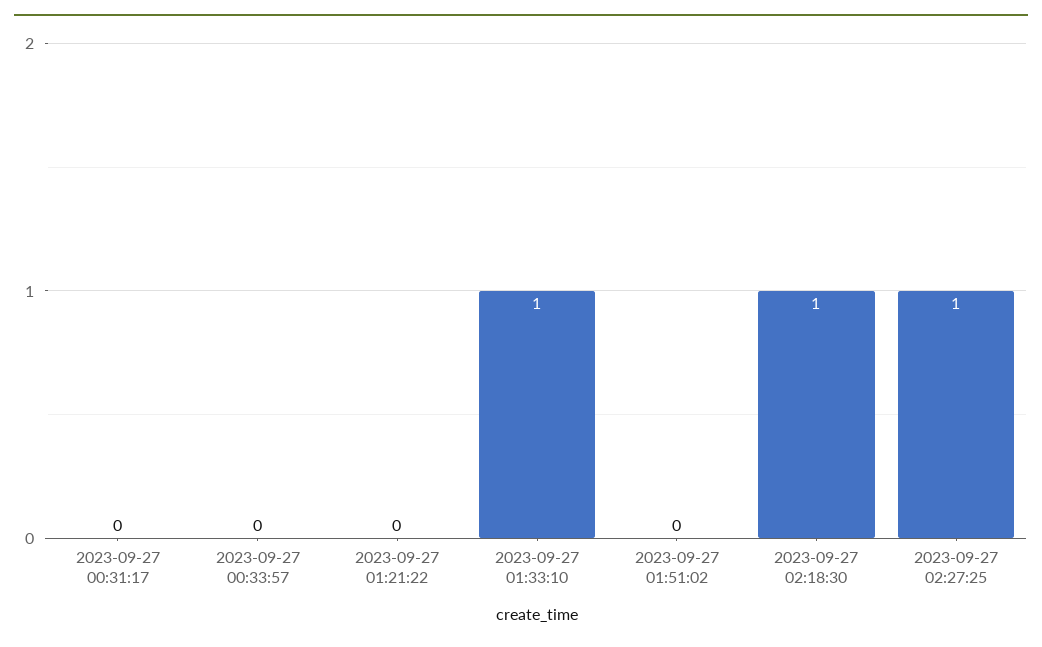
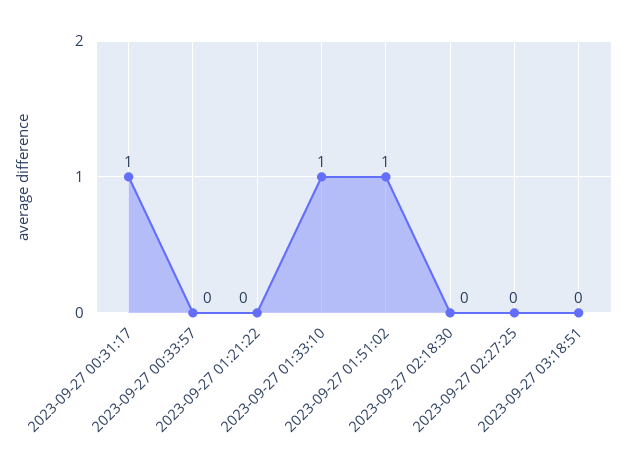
2023-09-27 00:31:17: 0 -> 1
2023-09-27 01:51:02: 0 -> 1
2023-09-27 02:18:30: 1 -> 0
2023-09-27 02:27:25: 1 -> 0
2023-09-27 03:18:51: none -> 0

